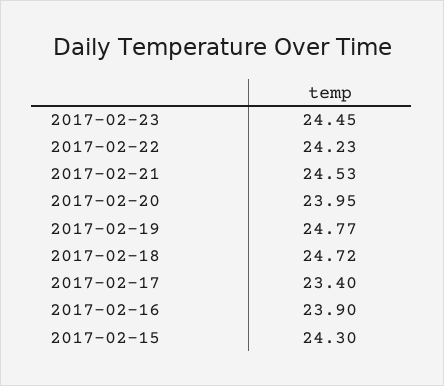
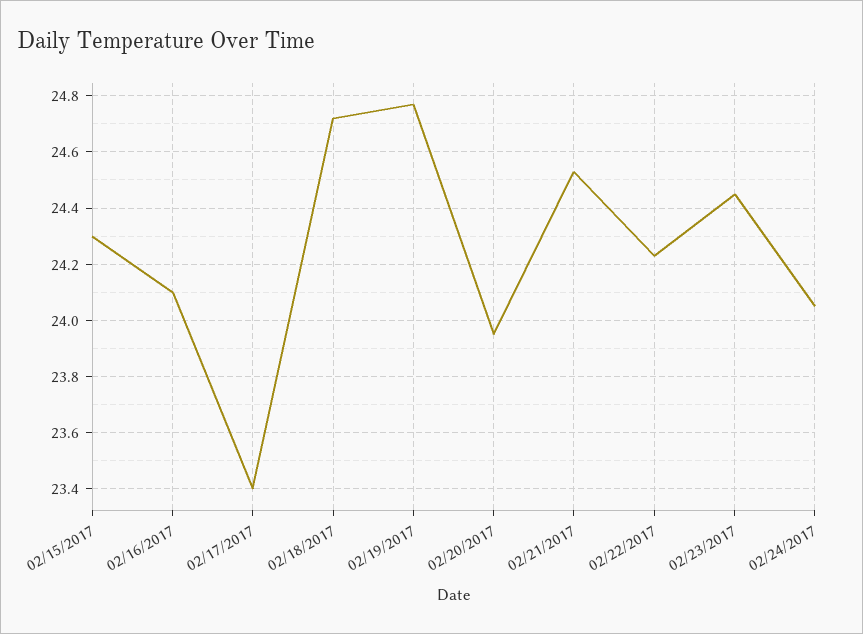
2017-02-16: 23.9 -> 24.1
02/24/2017: none -> 24.05

